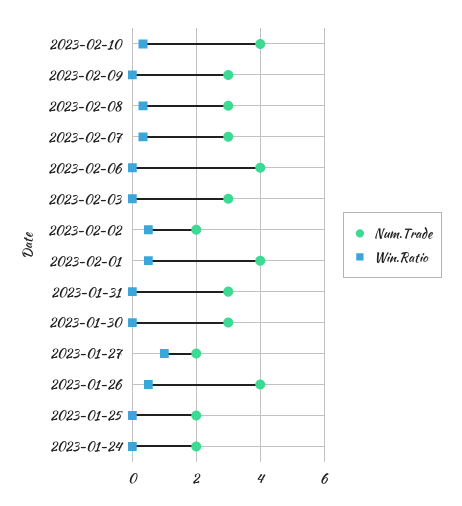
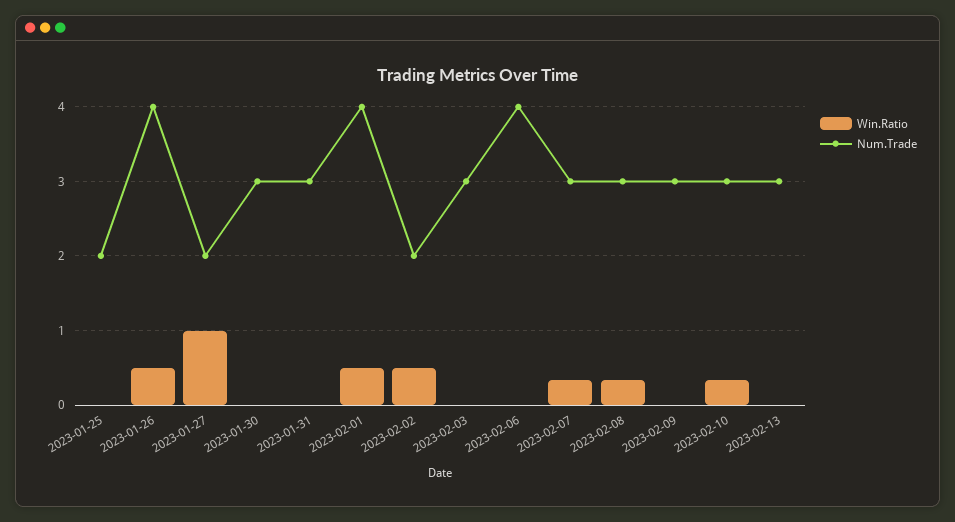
Num.Trade, 2023-02-10: 4 -> 3
Num.Trade, 2023-01-24: 2 -> none
Win.Ratio, 2023-01-24: 0 -> none
Win.Ratio, 2023-02-13: none -> 0
Num.Trade, 2023-02-13: none -> 3

